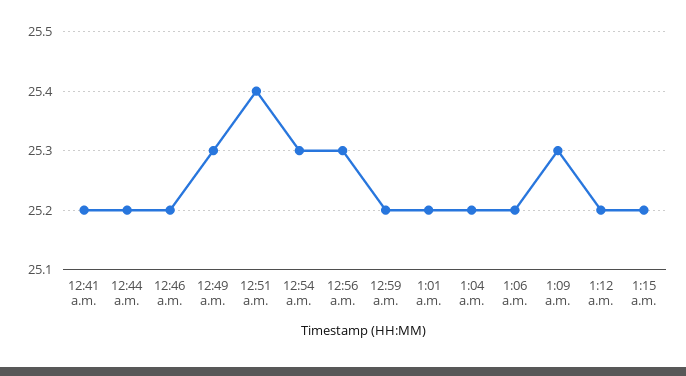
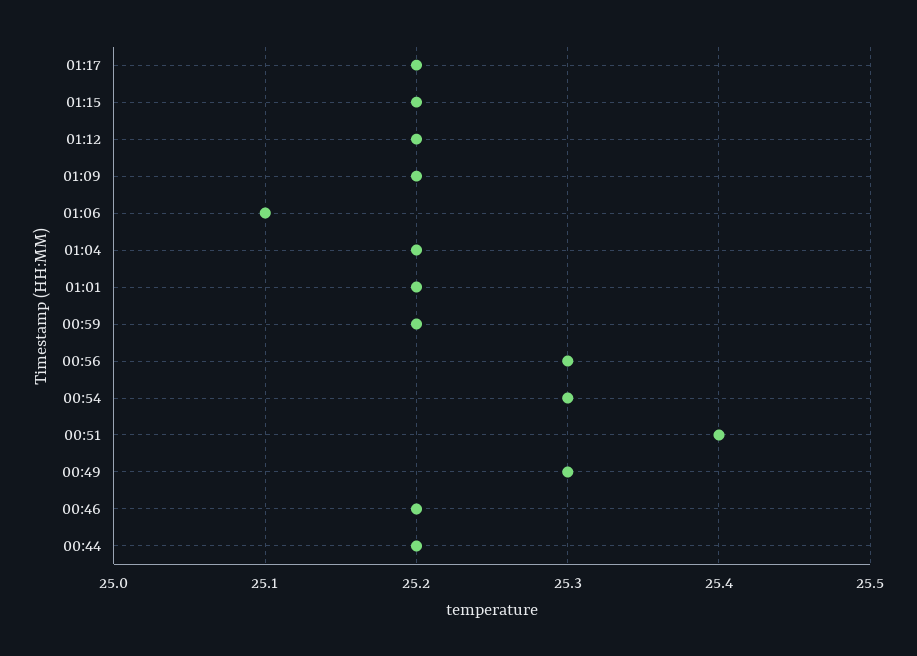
12:41 a.m.: 25.2 -> none
1:06 a.m.: 25.2 -> 25.1
1:09 a.m.: 25.3 -> 25.2
01:17: none -> 25.2

